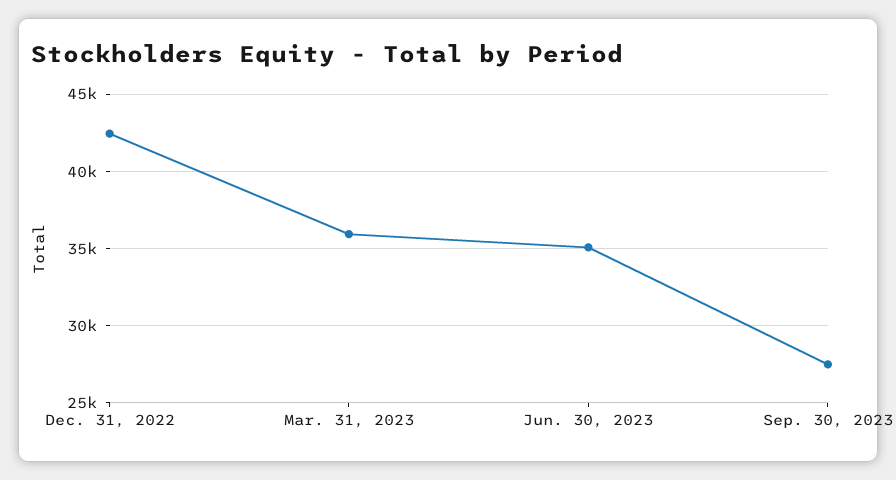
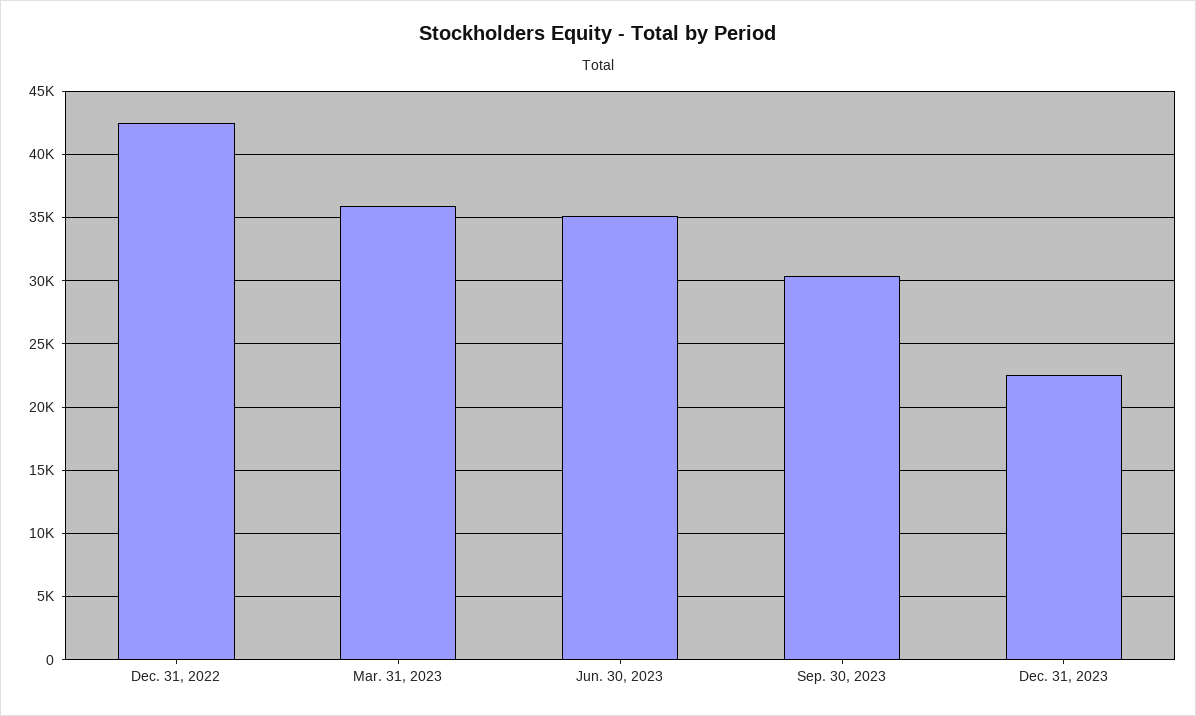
Sep. 30, 2023: 27500 -> 30500
Dec. 31, 2023: none -> 22500

